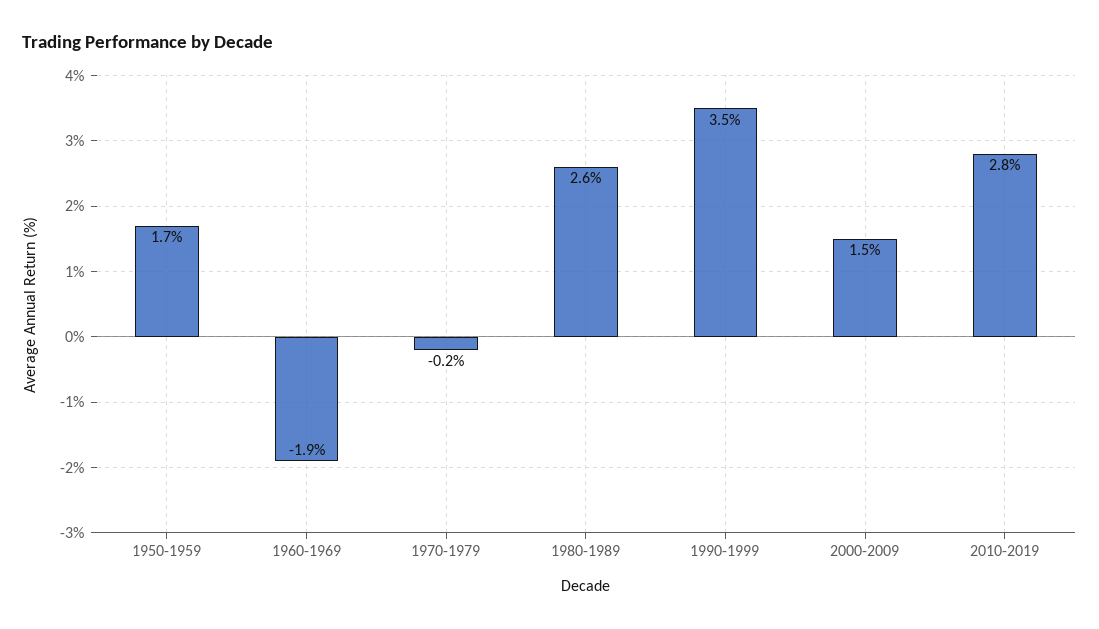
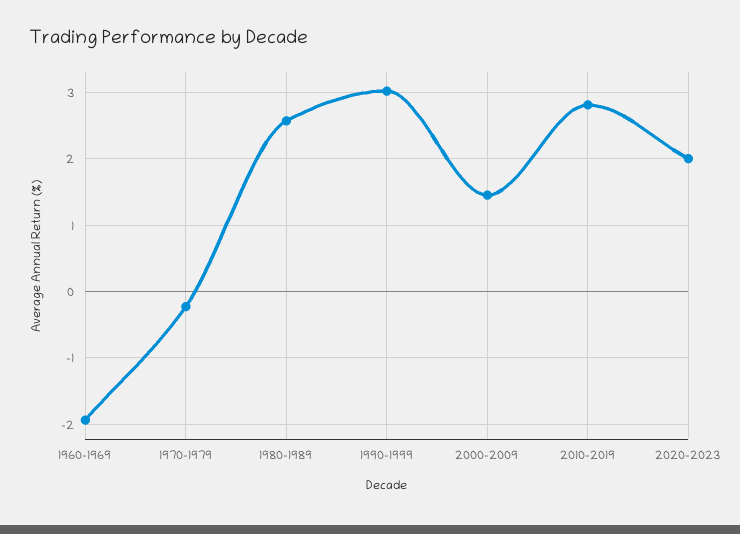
1950-1959: 1.7 -> none
1990-1999: 3.5 -> 3
2020-2023: none -> 2

